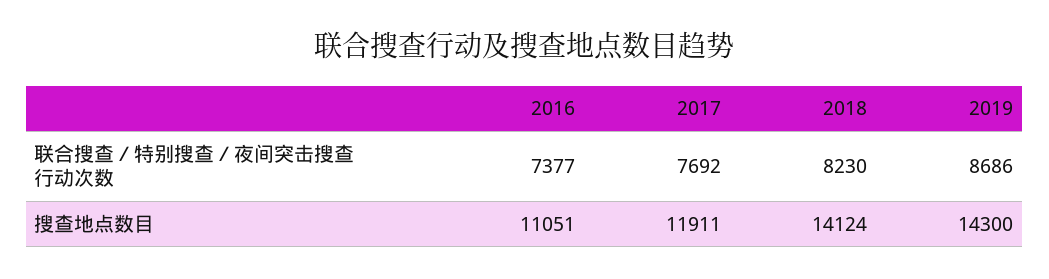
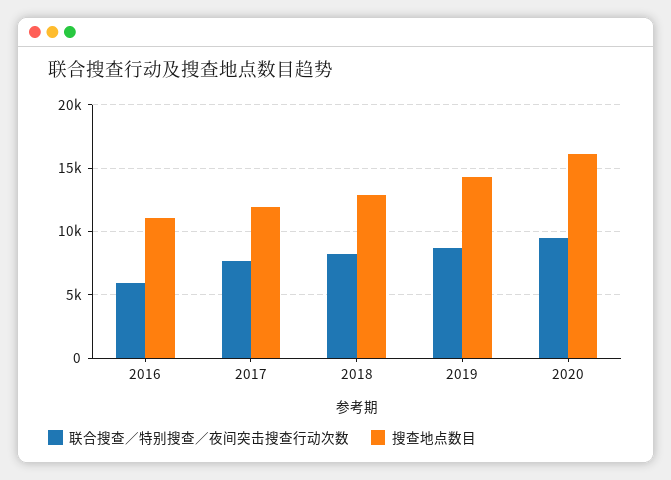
联合搜查／特别搜查／夜间突击搜查行动次数, 2016: 7377 -> 6000
搜查地点数目, 2018: 14124 -> 13000
联合搜查／特别搜查／夜间突击搜查行动次数, 2020: none -> 9500
搜查地点数目, 2020: none -> 16000

